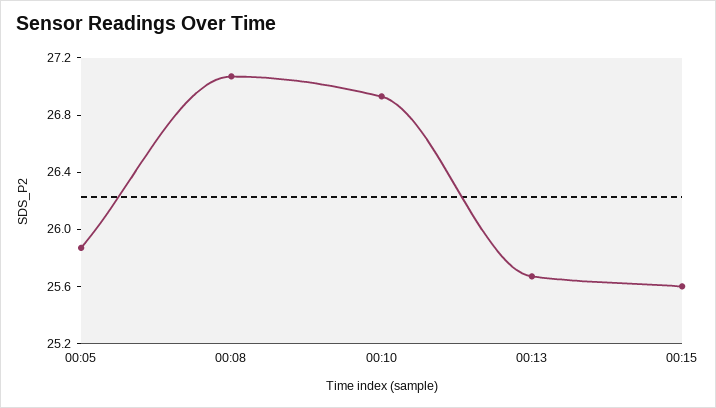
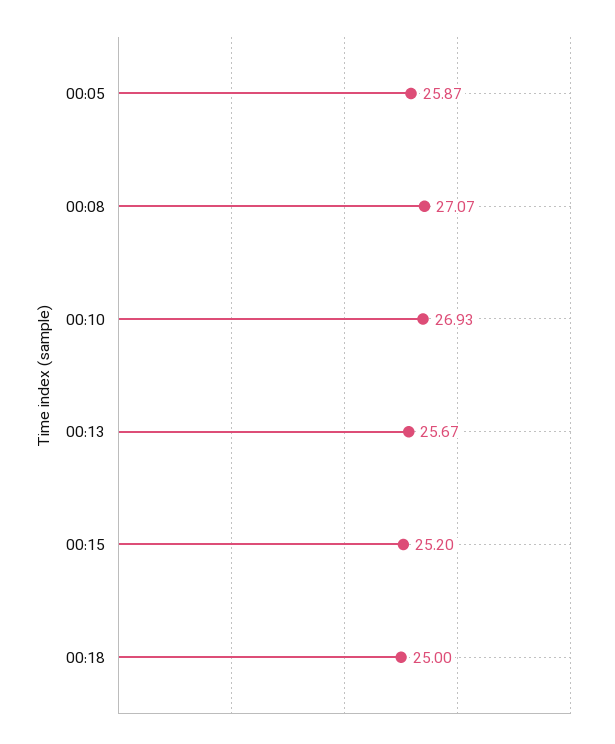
00:15: 25.6 -> 25.2
00:18: none -> 25

